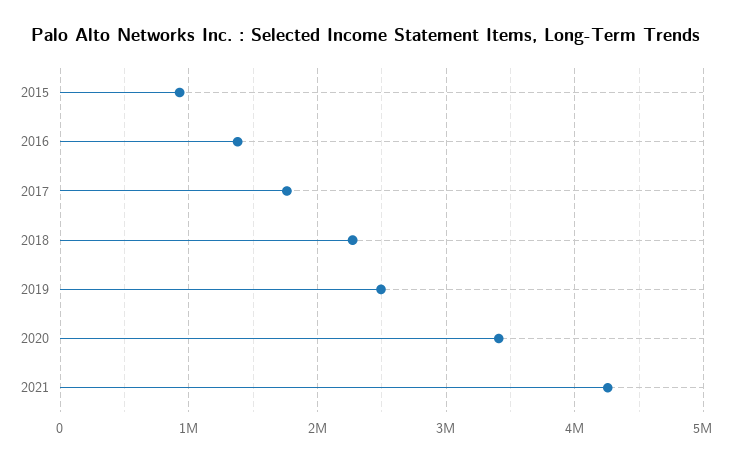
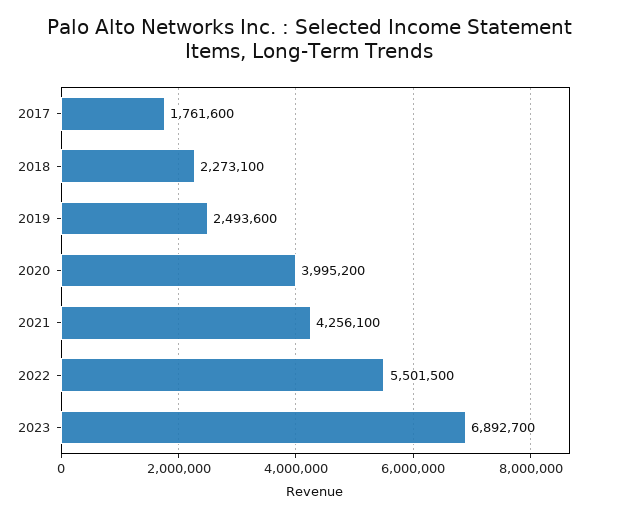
2015: 900000 -> none
2016: 1400000 -> none
2020: 3400000 -> 3995200
2022: none -> 5501500
2023: none -> 6892700

